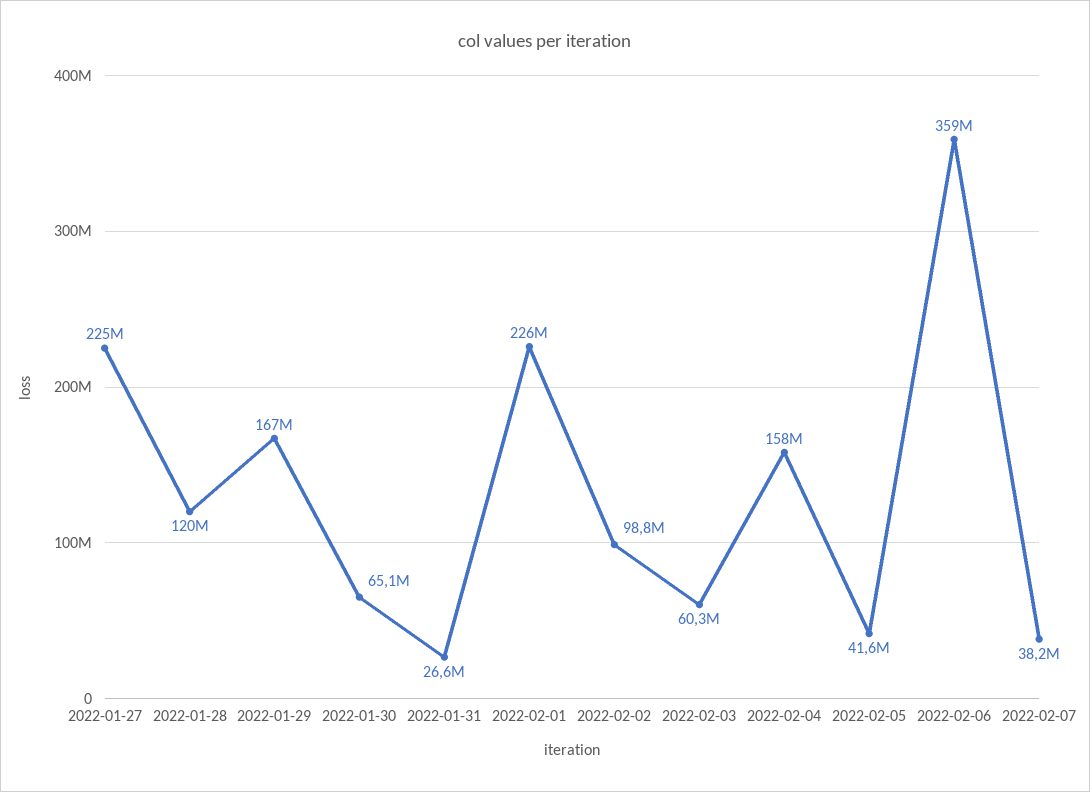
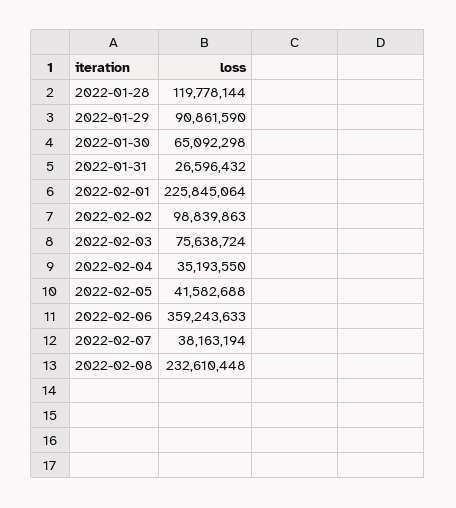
2022-01-27: 225000000 -> none
2022-01-29: 167000000 -> 90861590
2022-02-03: 60300000 -> 75638724
2022-02-04: 158000000 -> 35193550
2022-02-08: none -> 232610448

